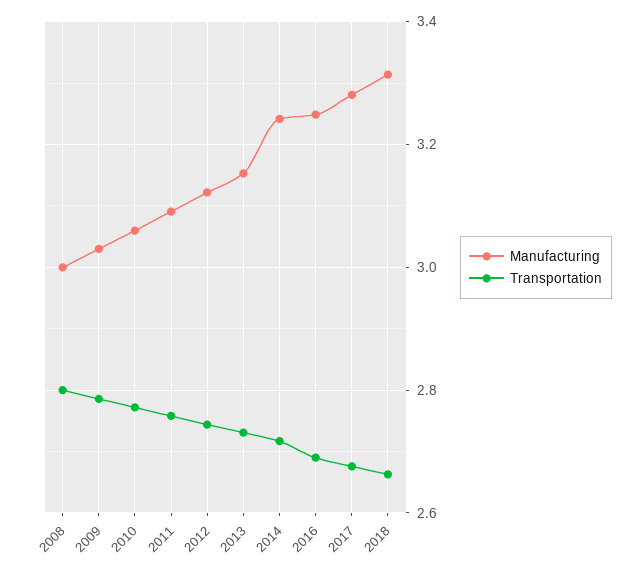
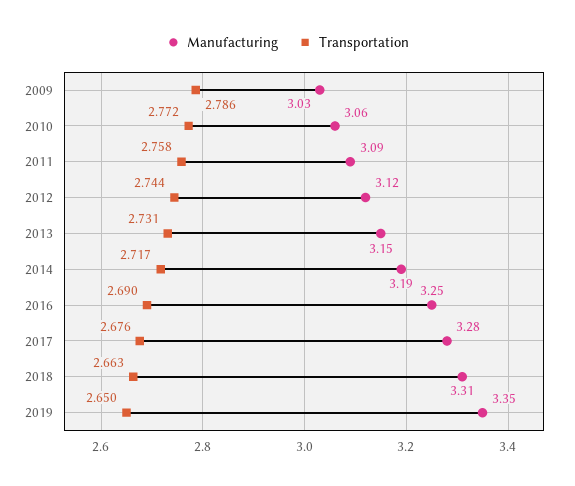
Manufacturing, 2008: 3 -> none
Transportation, 2008: 2.8 -> none
Manufacturing, 2014: 3.24 -> 3.19
Manufacturing, 2019: none -> 3.35
Transportation, 2019: none -> 2.65

